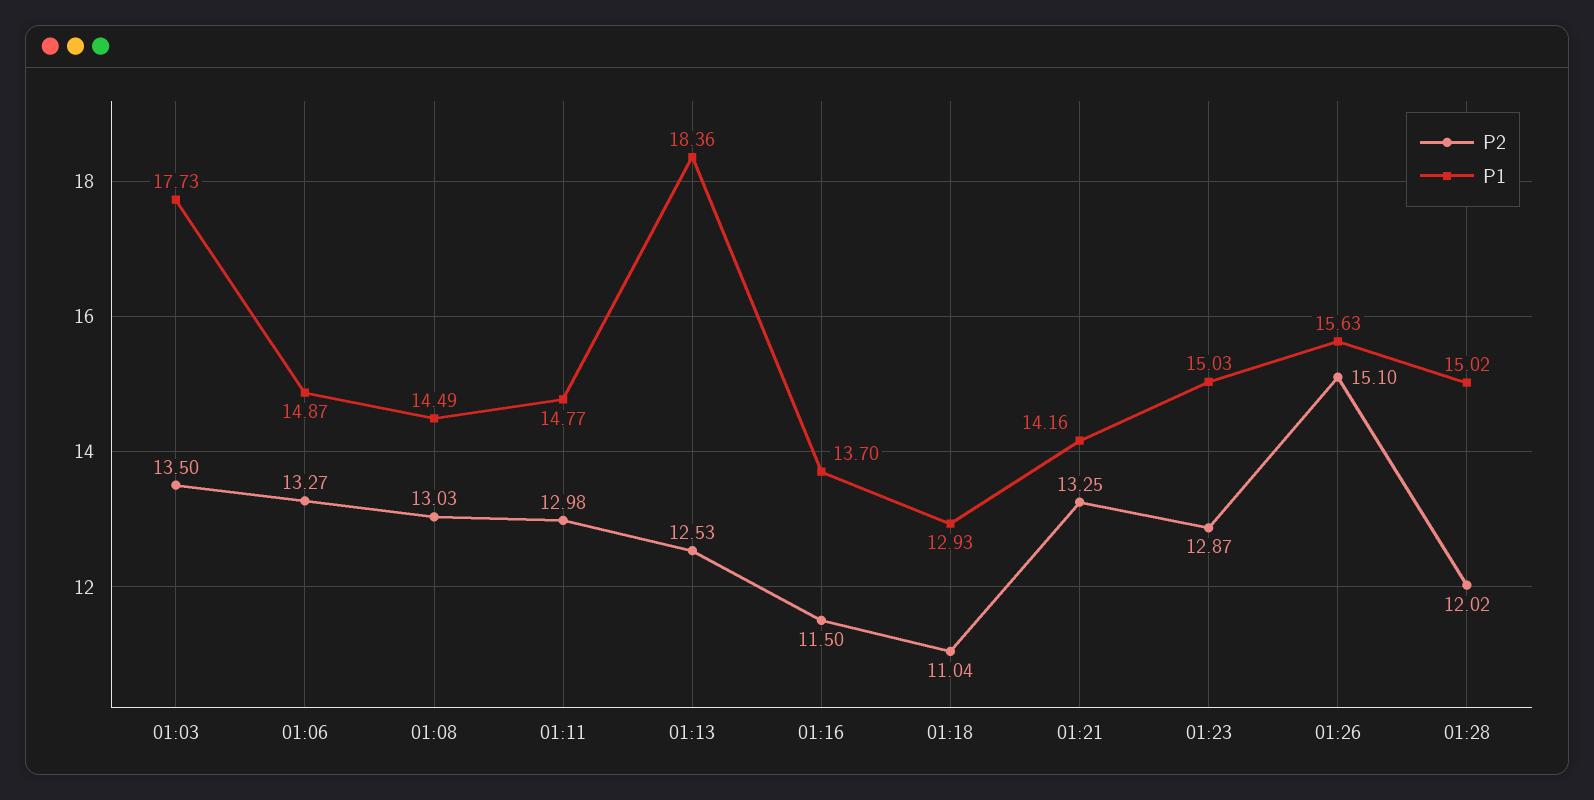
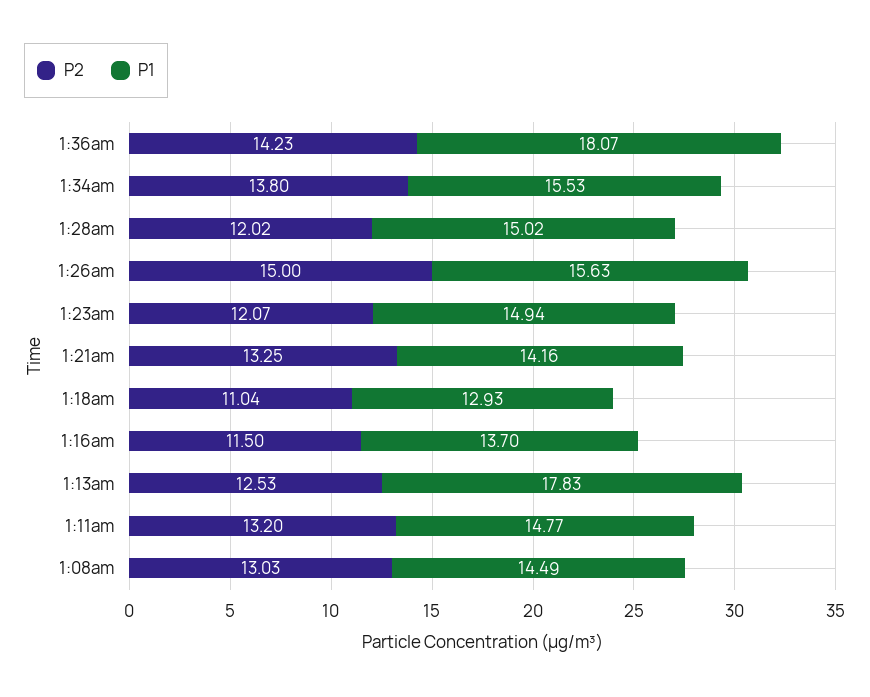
P2, 01:03: 13.5 -> none
P1, 01:03: 17.73 -> none
P2, 01:06: 13.27 -> none
P1, 01:06: 14.87 -> none
P2, 01:11: 12.98 -> 13.2
P1, 01:13: 18.36 -> 17.83
P2, 01:23: 12.87 -> 12.07
P1, 01:23: 15.03 -> 14.94
P2, 01:26: 15.1 -> 15
P2, 1:36am: none -> 14.23
P1, 1:36am: none -> 18.07
P2, 1:34am: none -> 13.8
P1, 1:34am: none -> 15.53

